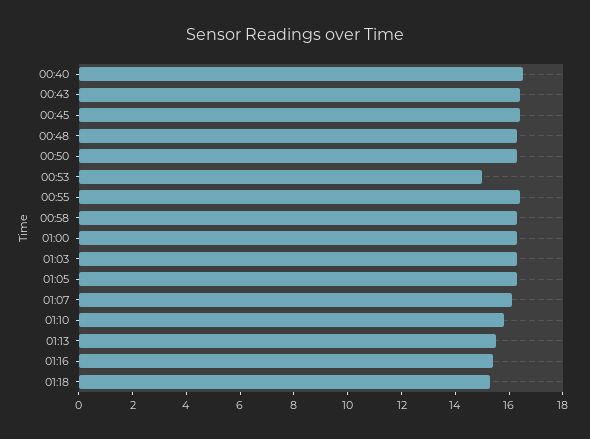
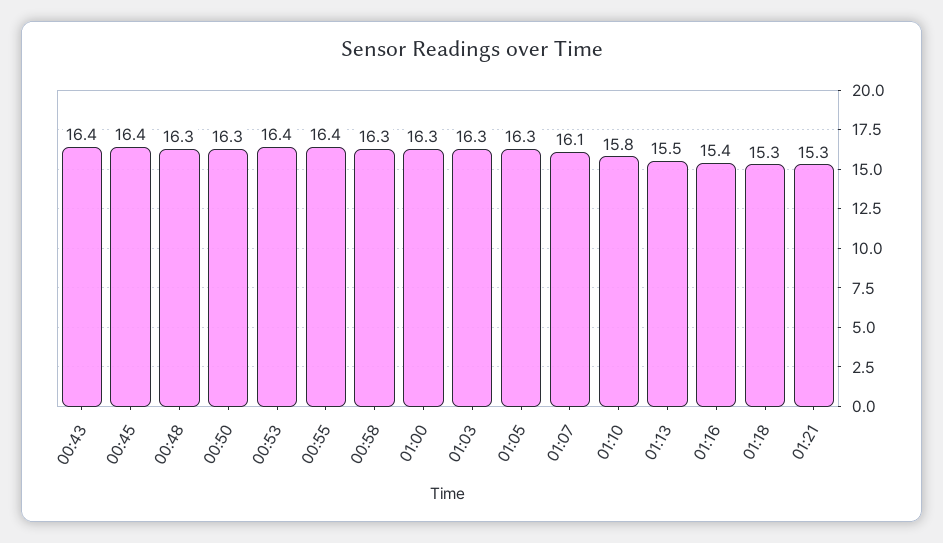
00:40: 16.5 -> none
00:53: 15 -> 16.4
01:21: none -> 15.3

